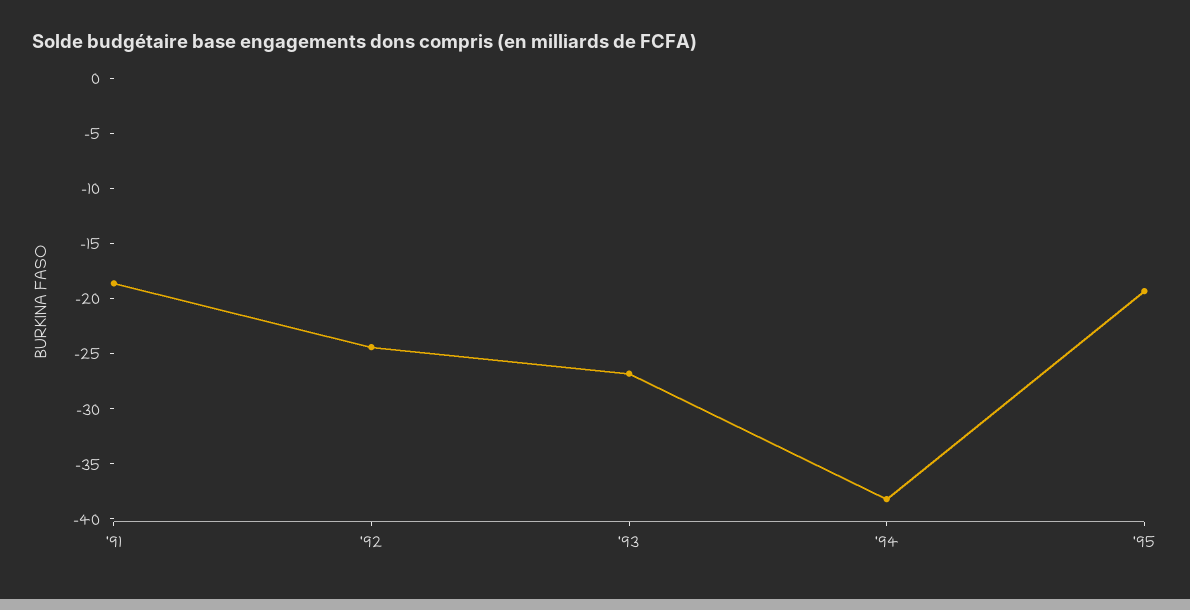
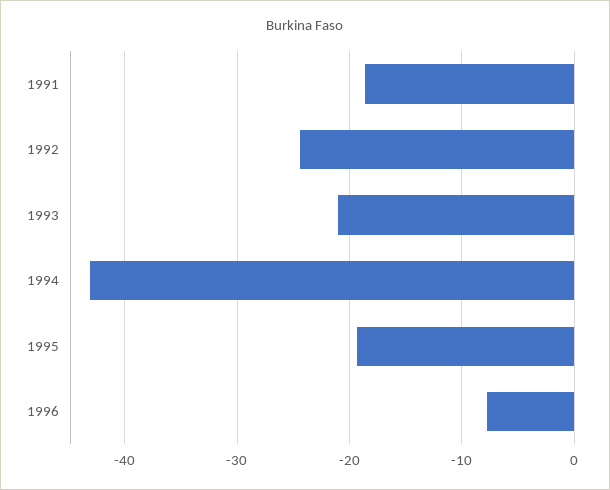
'93: -27 -> -21
'94: -38 -> -43
1996: none -> -8

